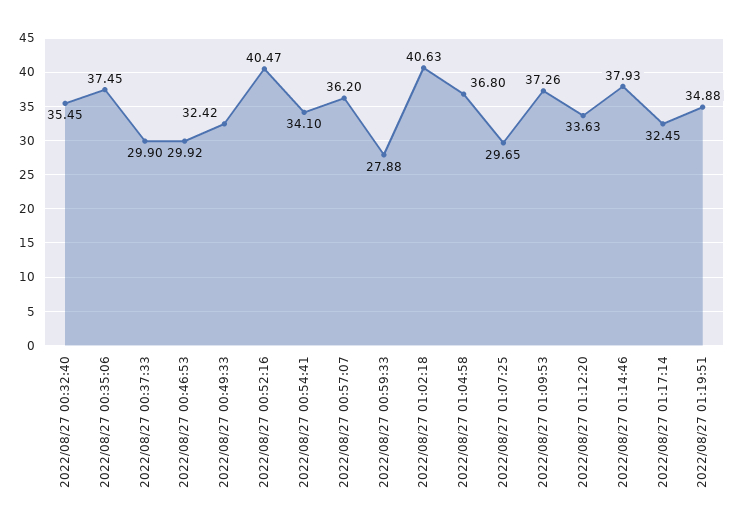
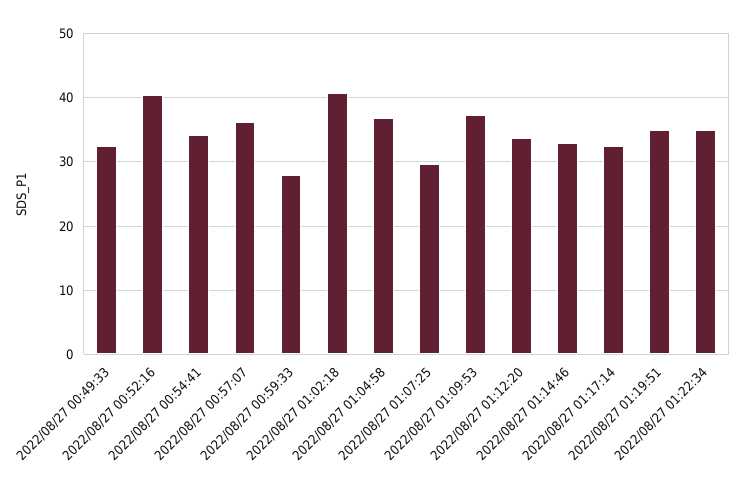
2022/08/27 00:32:40: 35.45 -> none
2022/08/27 00:35:06: 37.45 -> none
2022/08/27 00:37:33: 29.9 -> none
2022/08/27 00:46:53: 29.92 -> none
2022/08/27 01:14:46: 37.93 -> 33
2022/08/27 01:22:34: none -> 35

